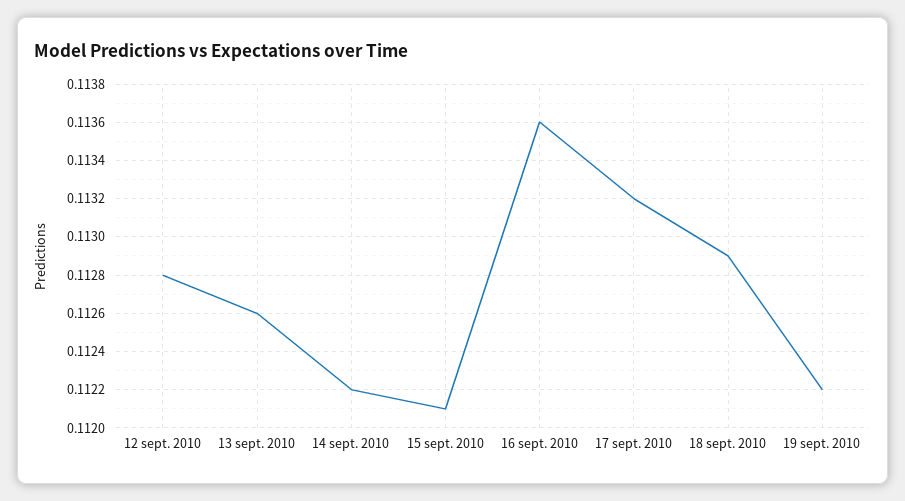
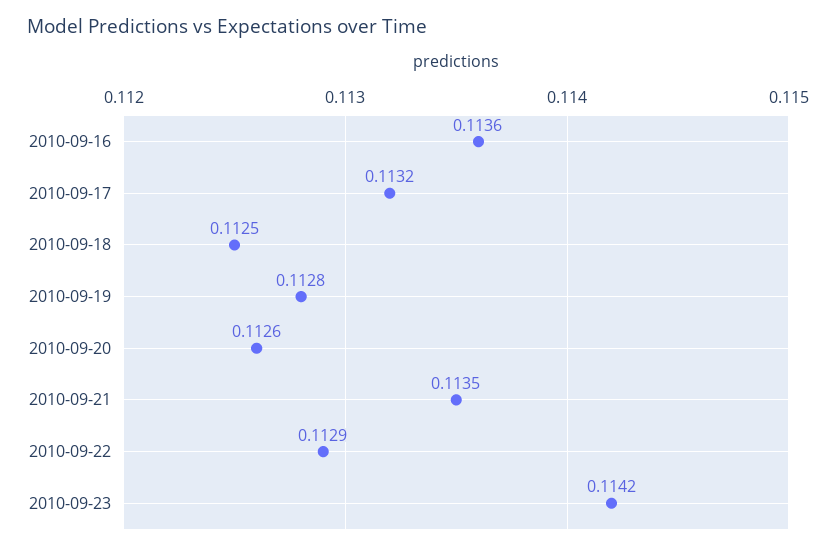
12 sept. 2010: 0.1128 -> none
13 sept. 2010: 0.1126 -> none
14 sept. 2010: 0.1122 -> none
15 sept. 2010: 0.1121 -> none
18 sept. 2010: 0.1129 -> 0.1125
19 sept. 2010: 0.1122 -> 0.1128
2010-09-20: none -> 0.1126
2010-09-21: none -> 0.1135
2010-09-22: none -> 0.1129
2010-09-23: none -> 0.1142

